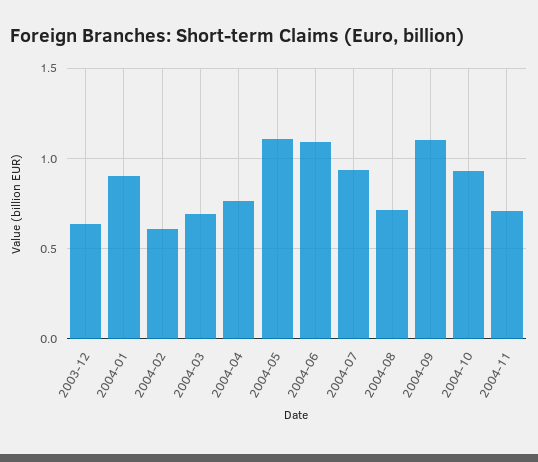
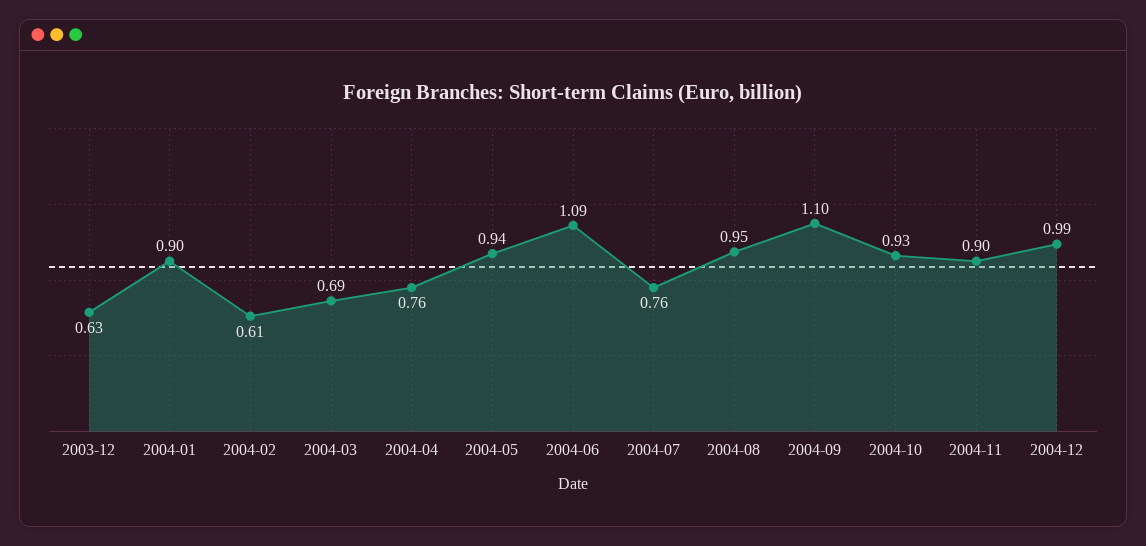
2004-05: 1.1 -> 0.94
2004-07: 0.95 -> 0.76
2004-08: 0.7 -> 0.95
2004-11: 0.7 -> 0.9
2004-12: none -> 0.99

